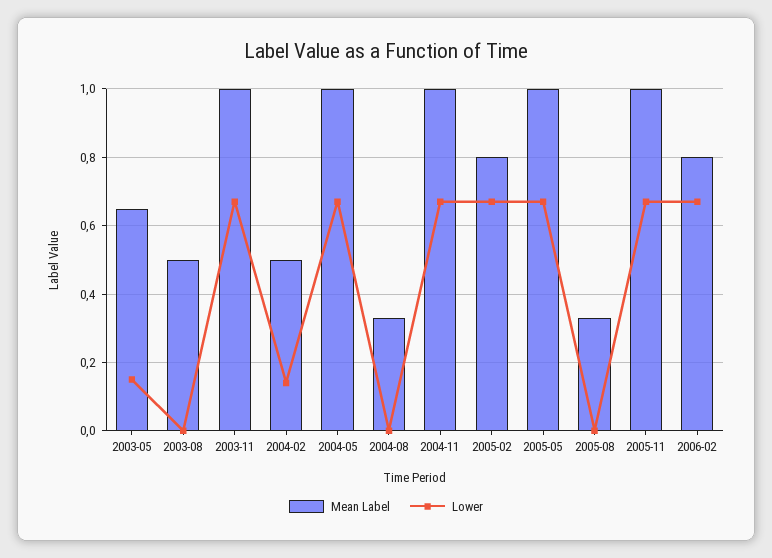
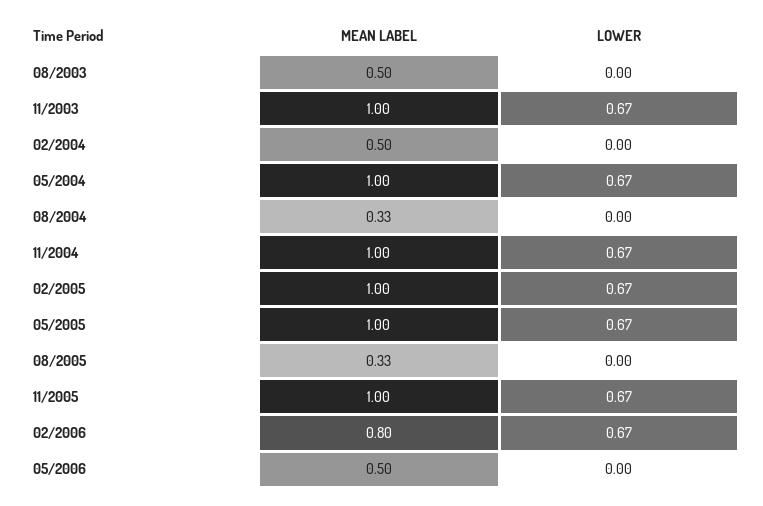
Mean Label, 2003-05: 0.65 -> none
Lower, 2003-05: 0.15 -> none
Lower, 2004-02: 0.15 -> 0
Mean Label, 2005-02: 0.8 -> 1
Mean Label, 05/2006: none -> 0.5
Lower, 05/2006: none -> 0

